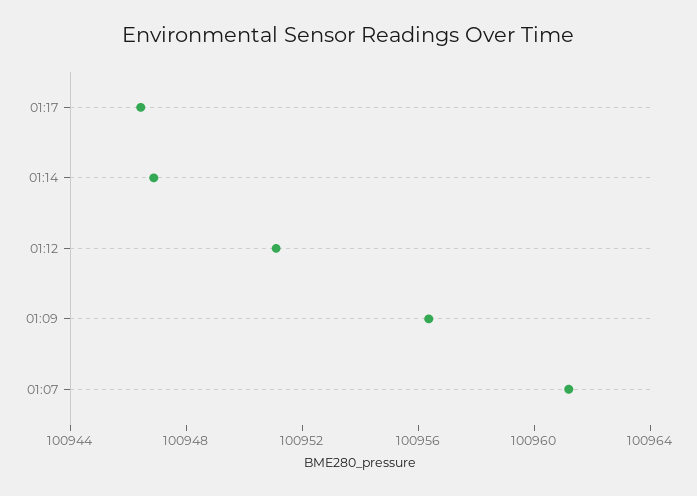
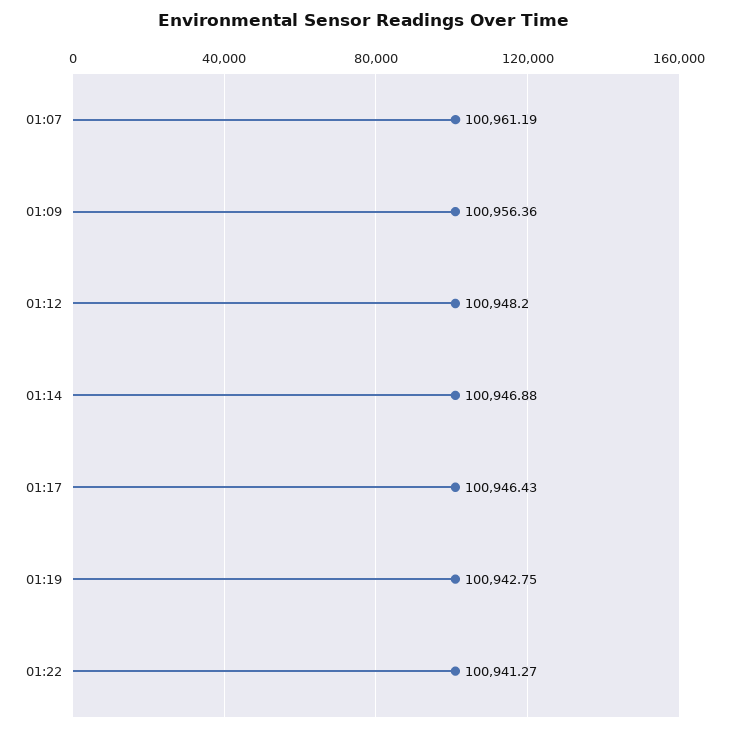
01:12: 100951 -> 100948.2
01:19: none -> 100942.75
01:22: none -> 100941.27

